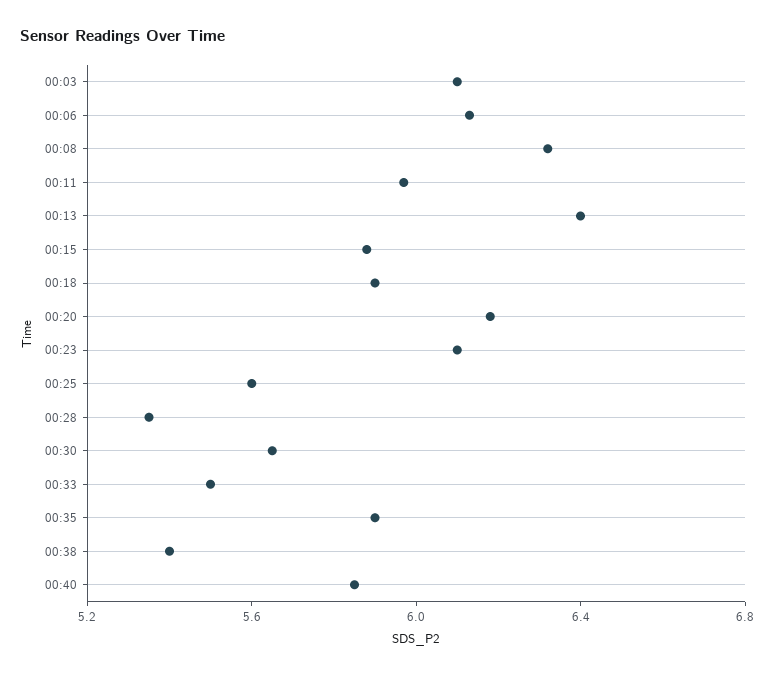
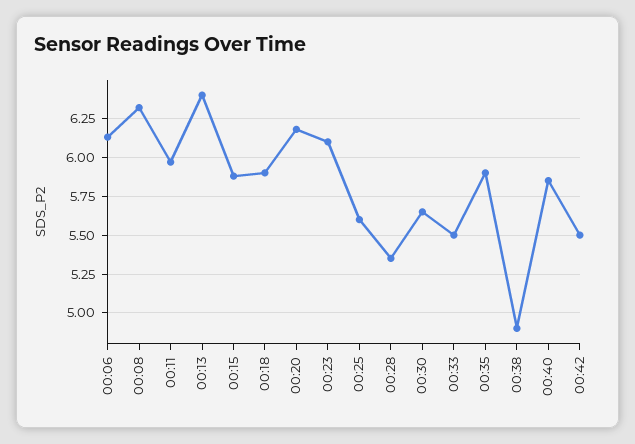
00:03: 6.1 -> none
00:38: 5.4 -> 4.9
00:42: none -> 5.5

